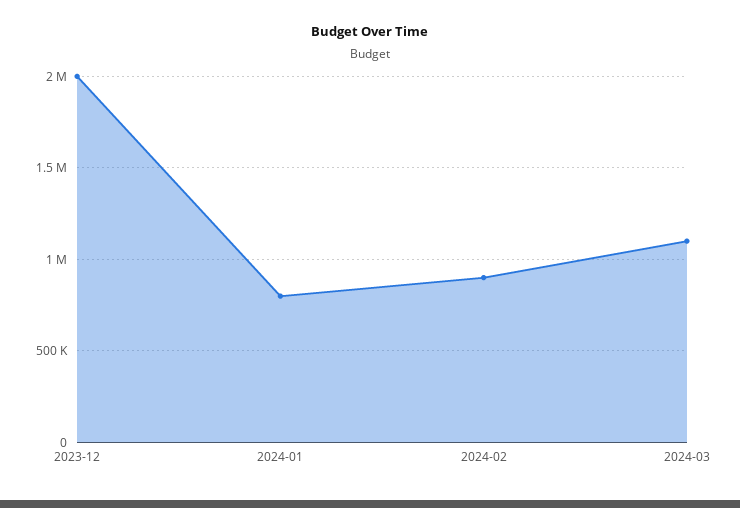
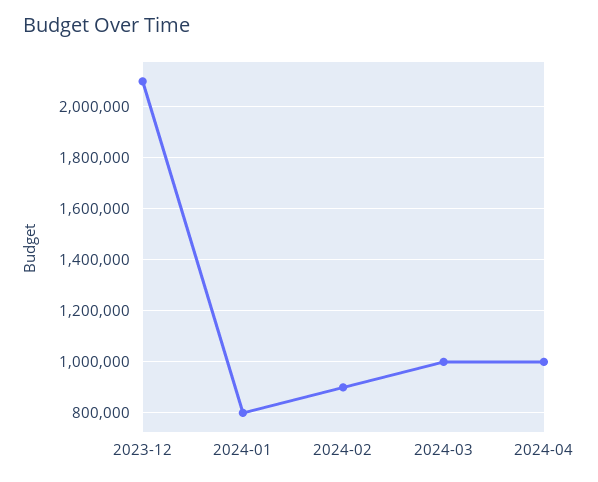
2023-12: 2000000 -> 2100000
2024-03: 1100000 -> 1000000
2024-04: none -> 1000000

